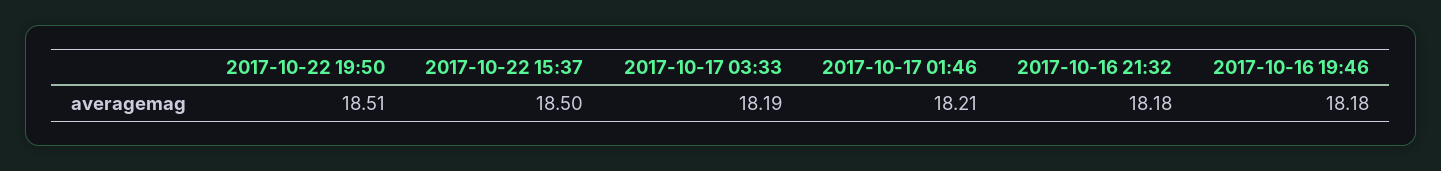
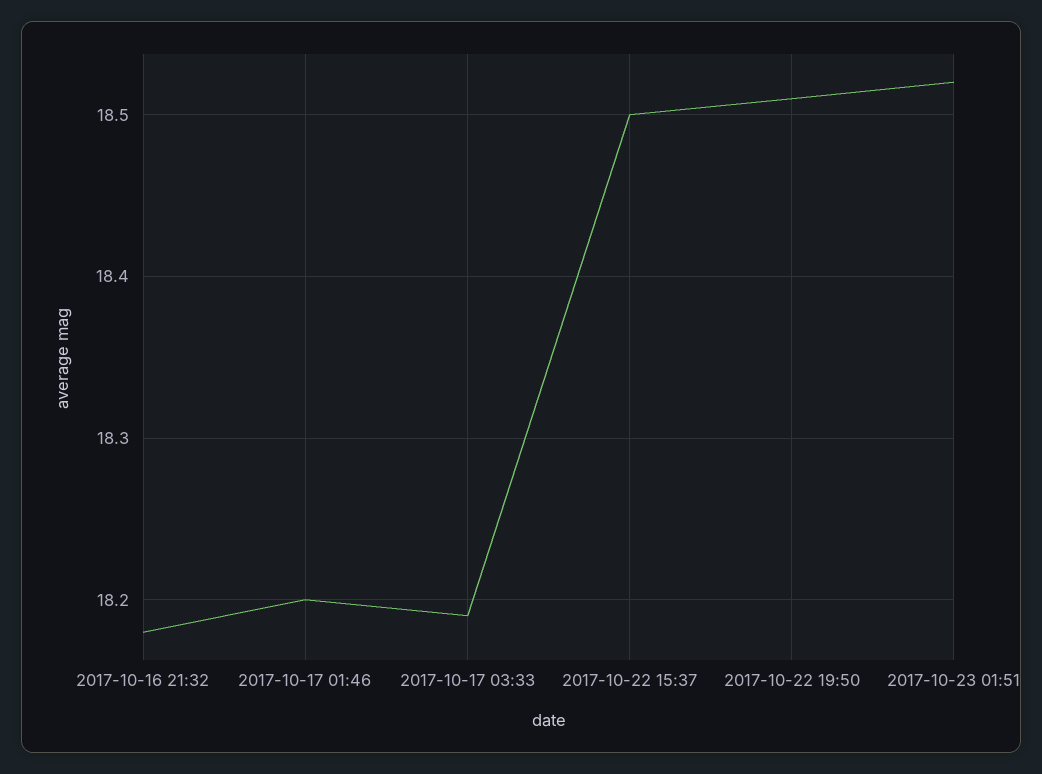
2017-10-17 01:46: 18.21 -> 18.2
2017-10-16 19:46: 18.18 -> none
2017-10-23 01:51: none -> 18.52

